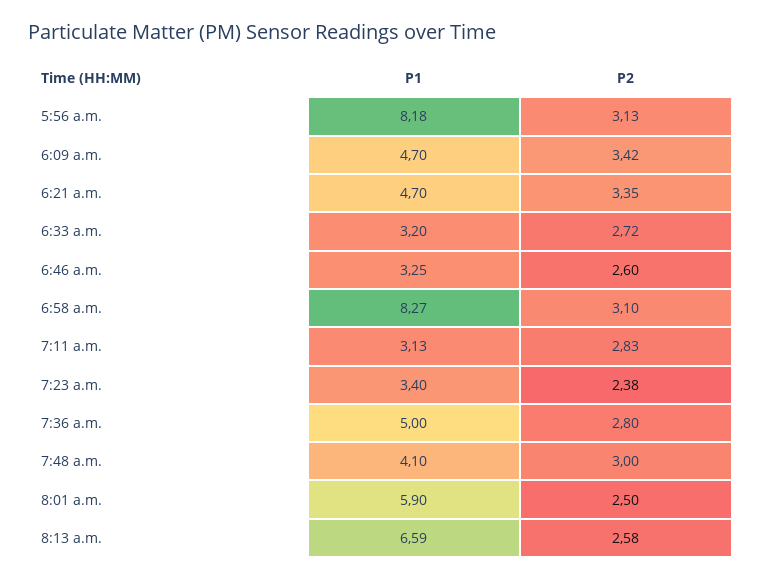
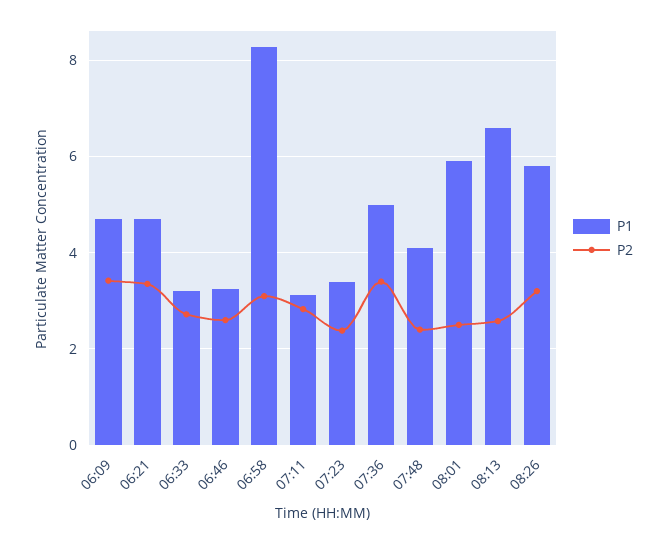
P1, 5:56 a.m.: 8.18 -> none
P2, 5:56 a.m.: 3.13 -> none
P2, 7:36 a.m.: 2.8 -> 3.4
P2, 7:48 a.m.: 3 -> 2.4
P1, 08:26: none -> 5.8
P2, 08:26: none -> 3.2

